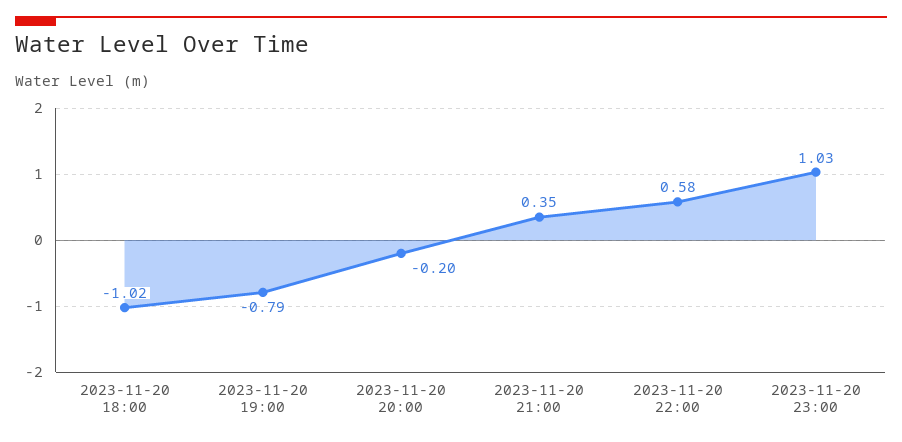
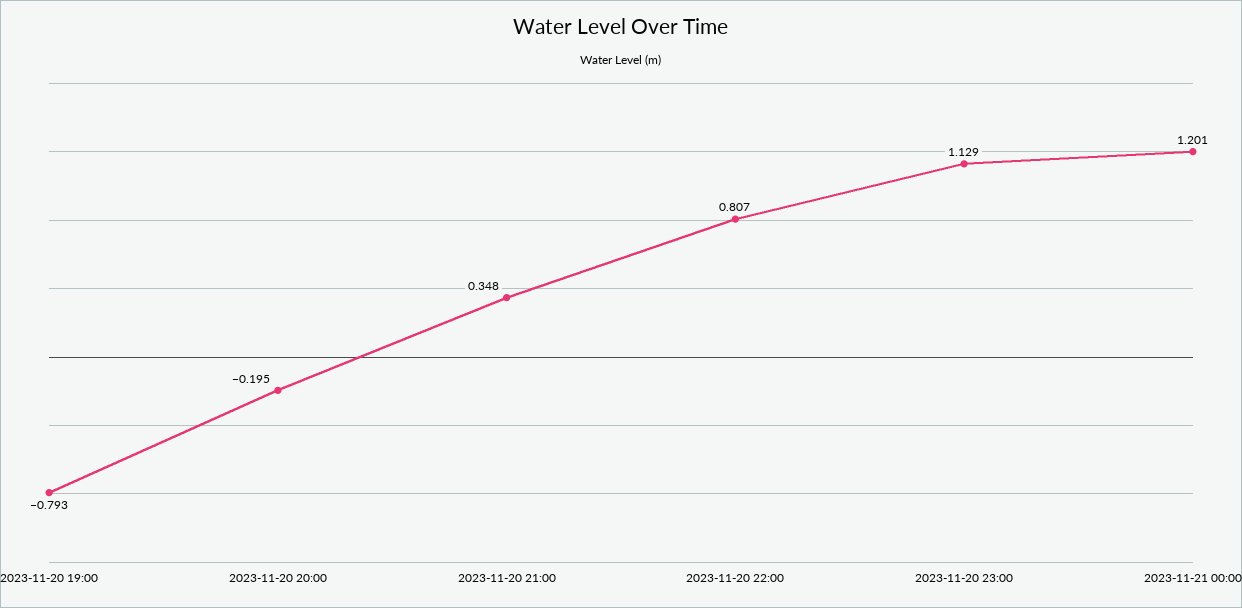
2023-11-20 18:00: -1.02 -> none
2023-11-20 22:00: 0.58 -> 0.807
2023-11-20 23:00: 1.03 -> 1.129
2023-11-21 00:00: none -> 1.201

